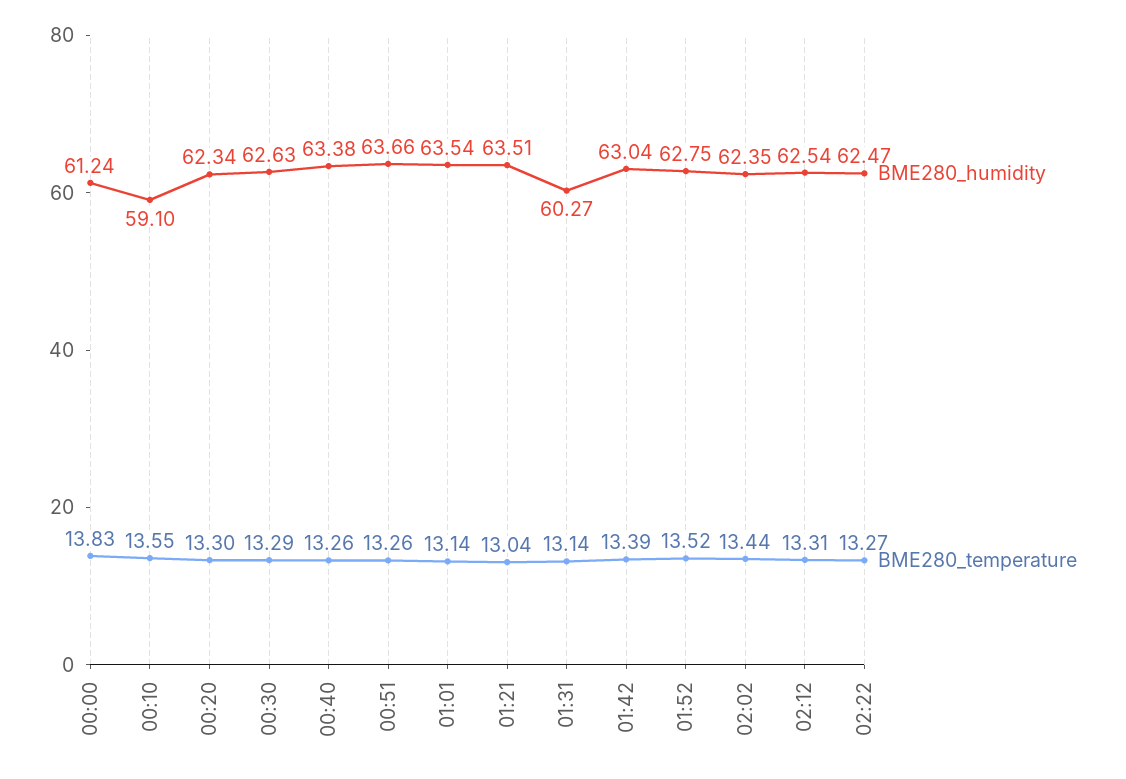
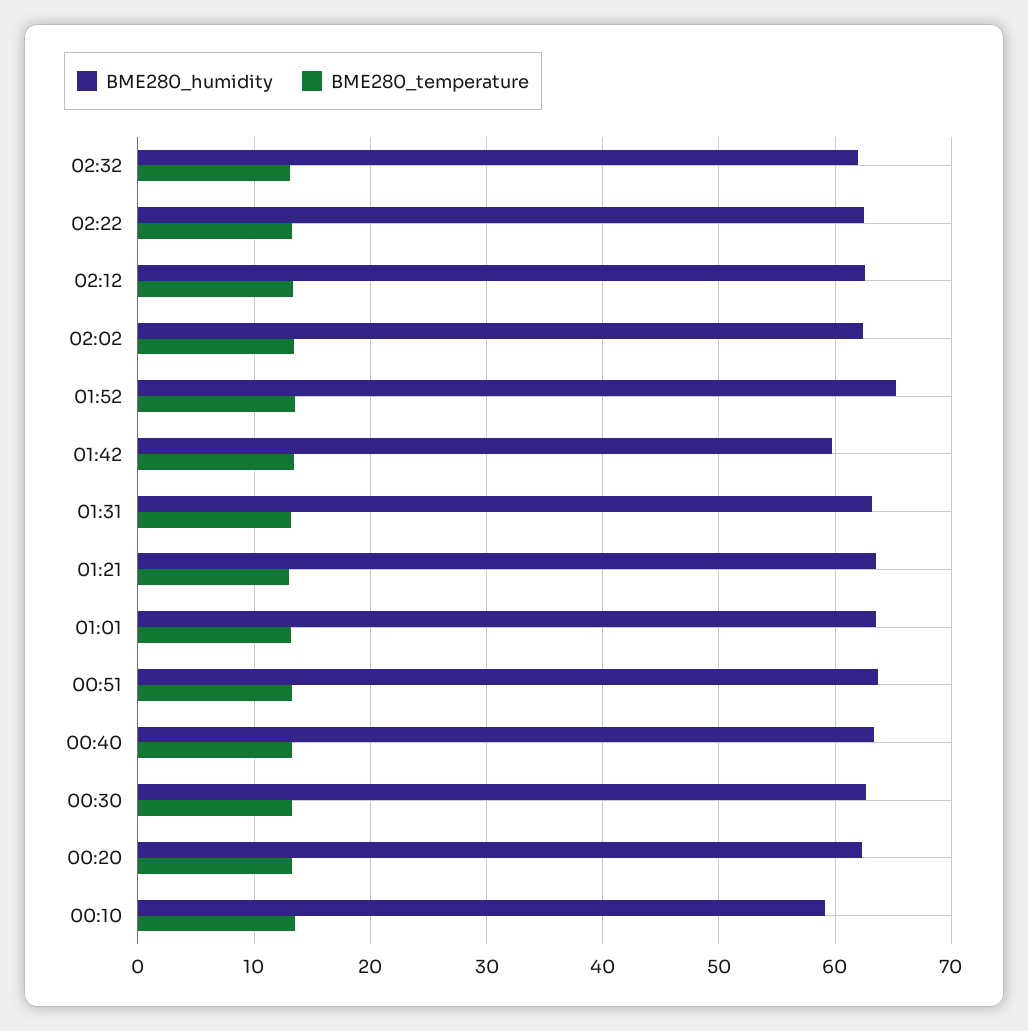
BME280_humidity, 00:00: 61.24 -> none
BME280_temperature, 00:00: 13.83 -> none
BME280_humidity, 01:31: 60.27 -> 63
BME280_humidity, 01:42: 63.04 -> 60
BME280_humidity, 01:52: 62.75 -> 65
BME280_humidity, 02:32: none -> 62
BME280_temperature, 02:32: none -> 13

